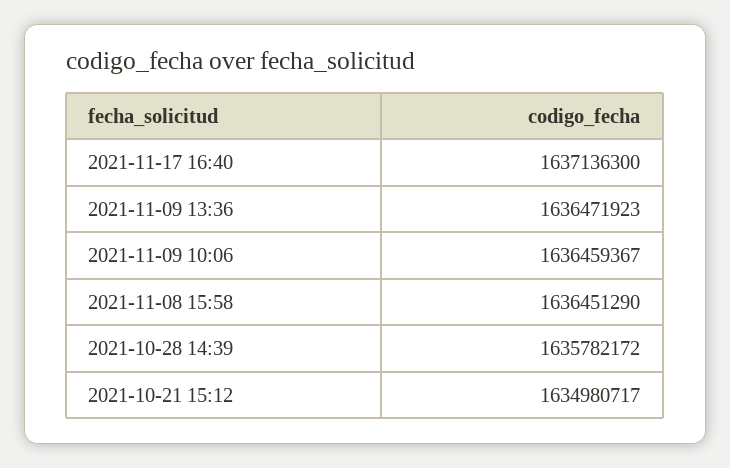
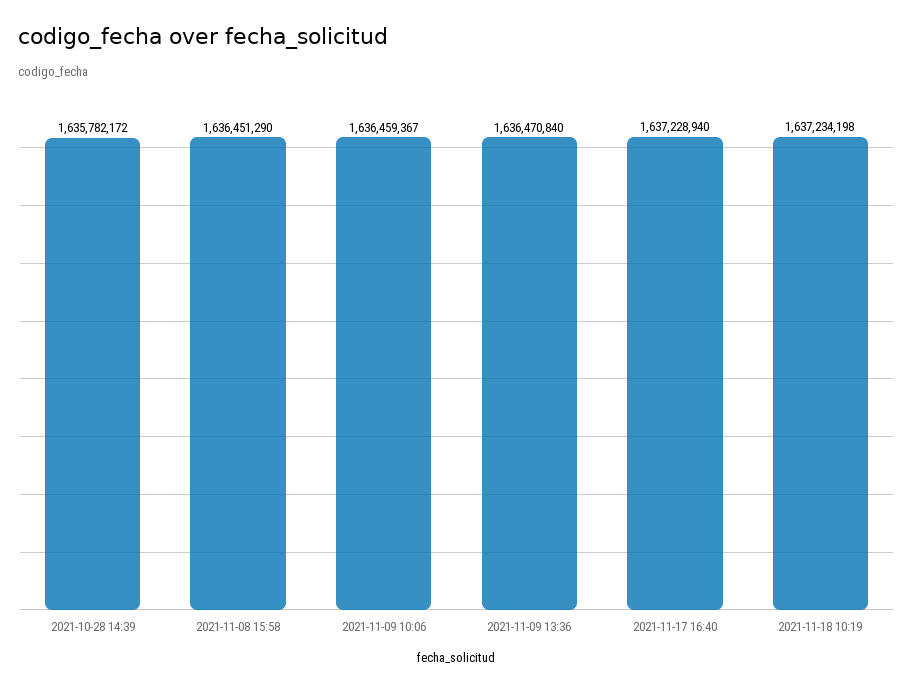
2021-11-17 16:40: 1637136300 -> 1637228940
2021-11-09 13:36: 1636471923 -> 1636470840
2021-10-21 15:12: 1634980717 -> none
2021-11-18 10:19: none -> 1637234198

